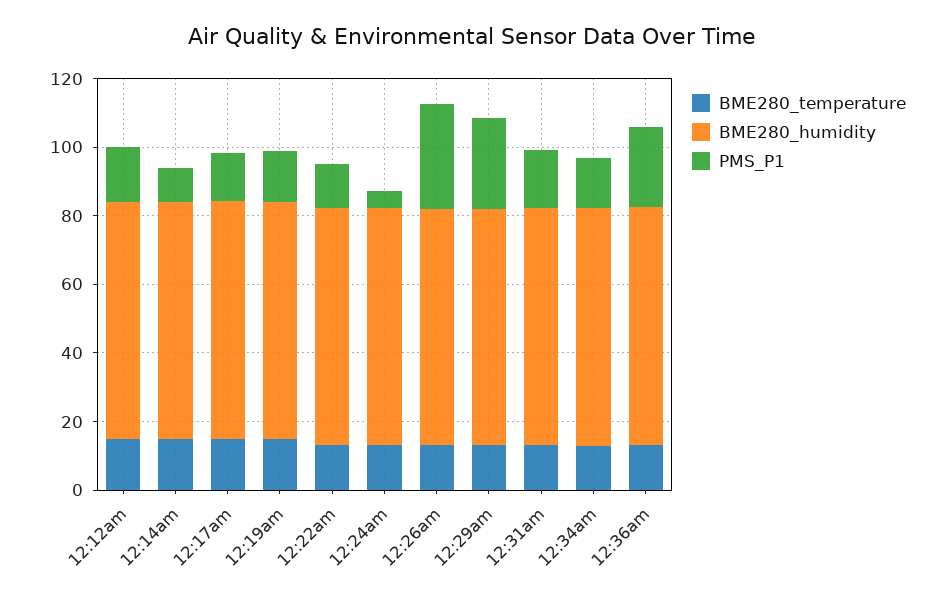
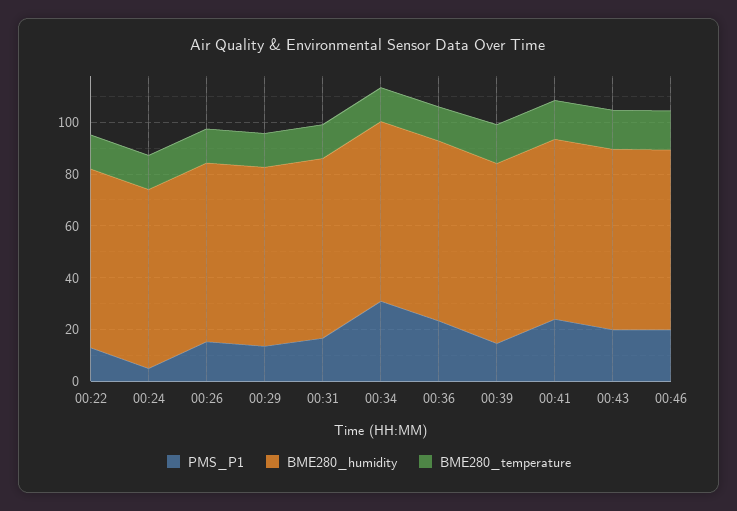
BME280_temperature, 12:12am: 15 -> none
BME280_humidity, 12:12am: 70 -> none
PMS_P1, 12:12am: 15 -> none
BME280_temperature, 12:14am: 15 -> none
BME280_humidity, 12:14am: 70 -> none
PMS_P1, 12:14am: 10 -> none
BME280_temperature, 12:17am: 15 -> none
BME280_humidity, 12:17am: 70 -> none
PMS_P1, 12:17am: 15 -> none
BME280_temperature, 12:19am: 15 -> none
BME280_humidity, 12:19am: 70 -> none
PMS_P1, 12:19am: 15 -> none
PMS_P1, 12:26am: 30 -> 15
PMS_P1, 12:29am: 25 -> 15
PMS_P1, 12:34am: 15 -> 30
PMS_P1, 00:39: none -> 15
BME280_humidity, 00:39: none -> 70
BME280_temperature, 00:39: none -> 15
PMS_P1, 00:41: none -> 25
BME280_humidity, 00:41: none -> 70
BME280_temperature, 00:41: none -> 15
PMS_P1, 00:43: none -> 20
BME280_humidity, 00:43: none -> 70
BME280_temperature, 00:43: none -> 15
PMS_P1, 00:46: none -> 20
BME280_humidity, 00:46: none -> 70
BME280_temperature, 00:46: none -> 15

